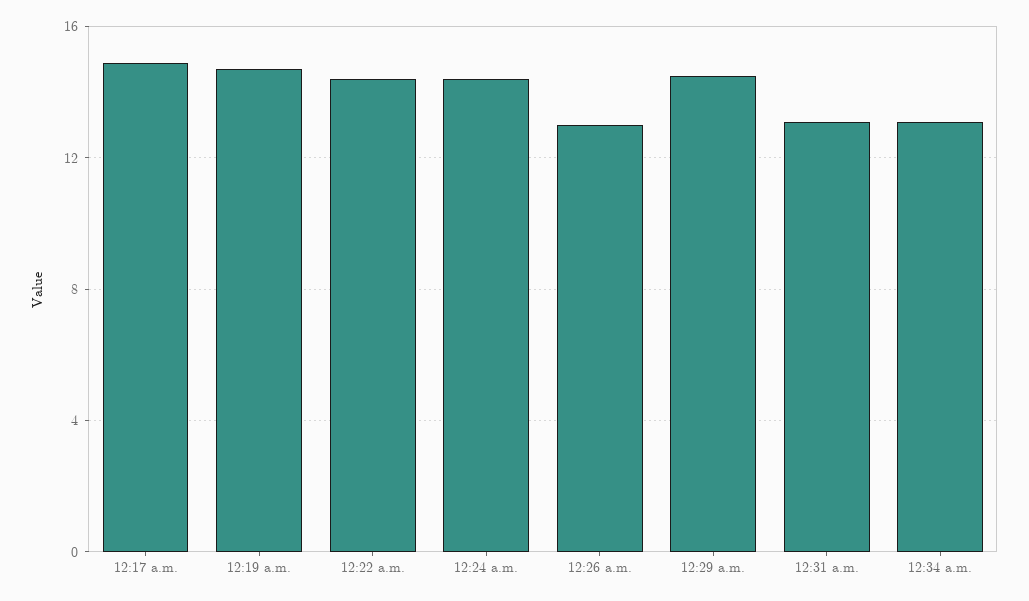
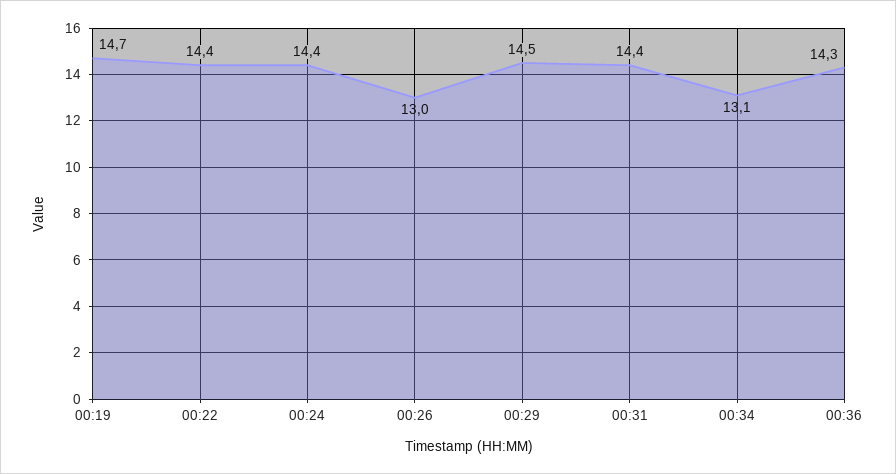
12:17 a.m.: 15 -> none
12:31 a.m.: 13 -> 14.4
00:36: none -> 14.3

